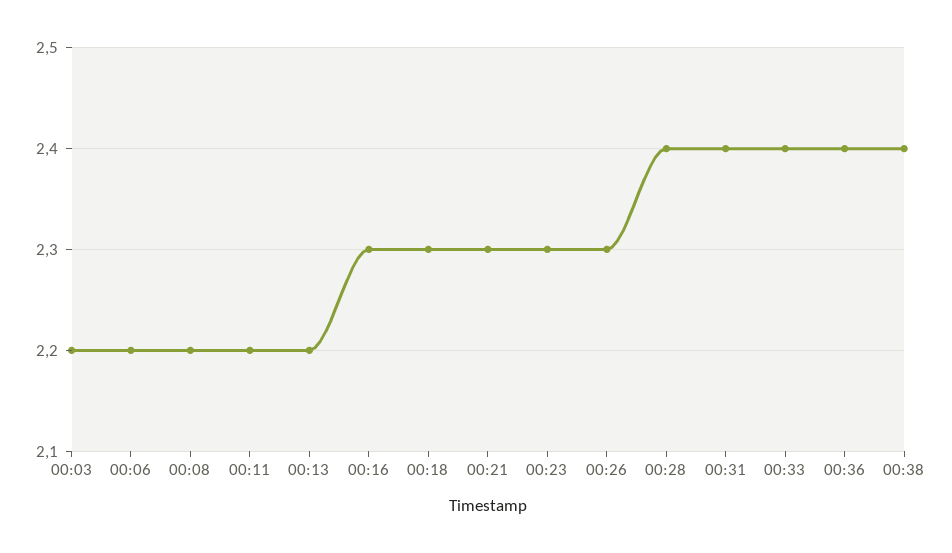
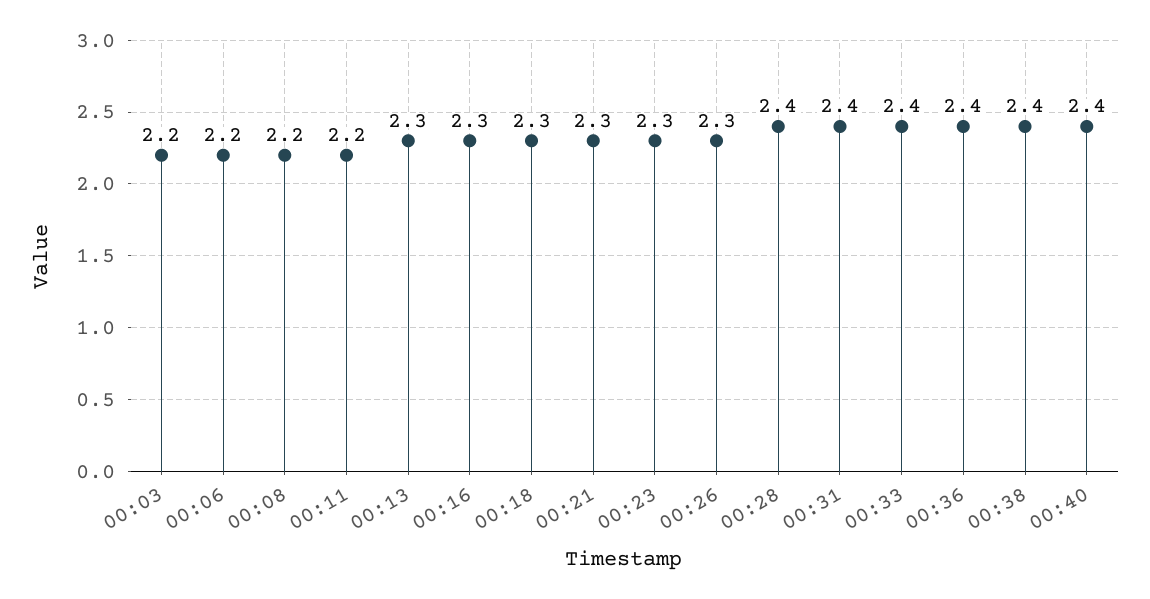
00:13: 2.2 -> 2.3
00:40: none -> 2.4

